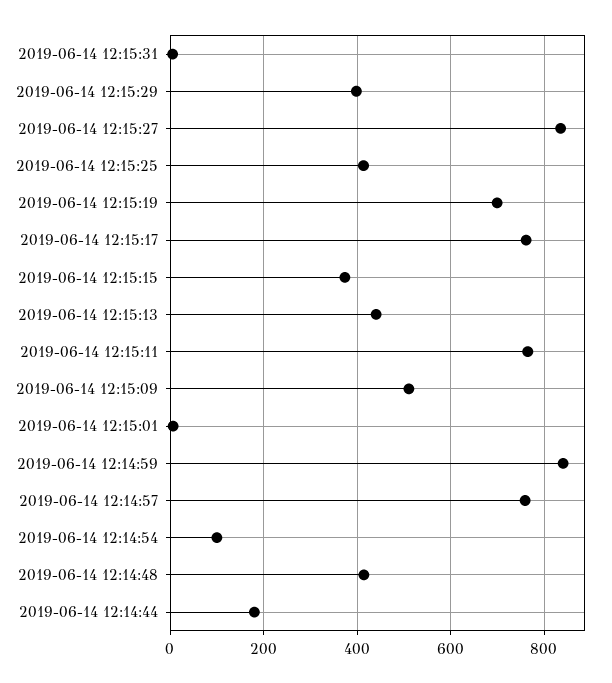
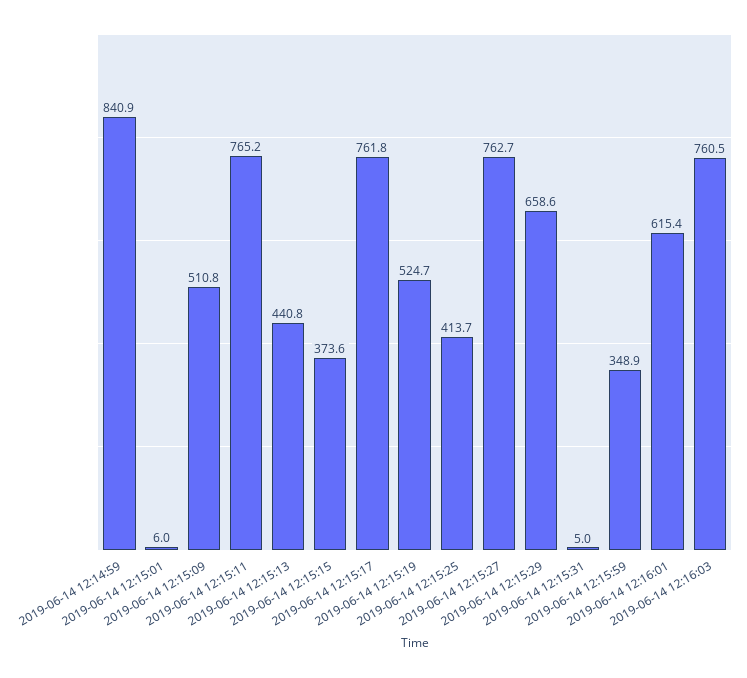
2019-06-14 12:15:29: 400 -> 658.6
2019-06-14 12:15:27: 840 -> 762.7
2019-06-14 12:15:19: 700 -> 524.7
2019-06-14 12:14:57: 760 -> none
2019-06-14 12:14:54: 100 -> none
2019-06-14 12:14:48: 420 -> none
2019-06-14 12:14:44: 180 -> none
2019-06-14 12:15:59: none -> 348.9
2019-06-14 12:16:01: none -> 615.4
2019-06-14 12:16:03: none -> 760.5

